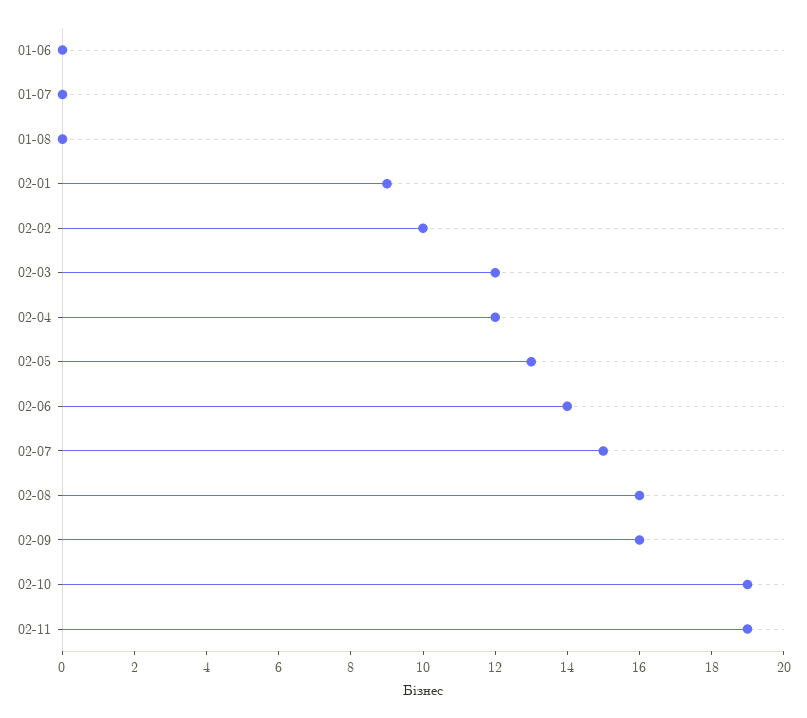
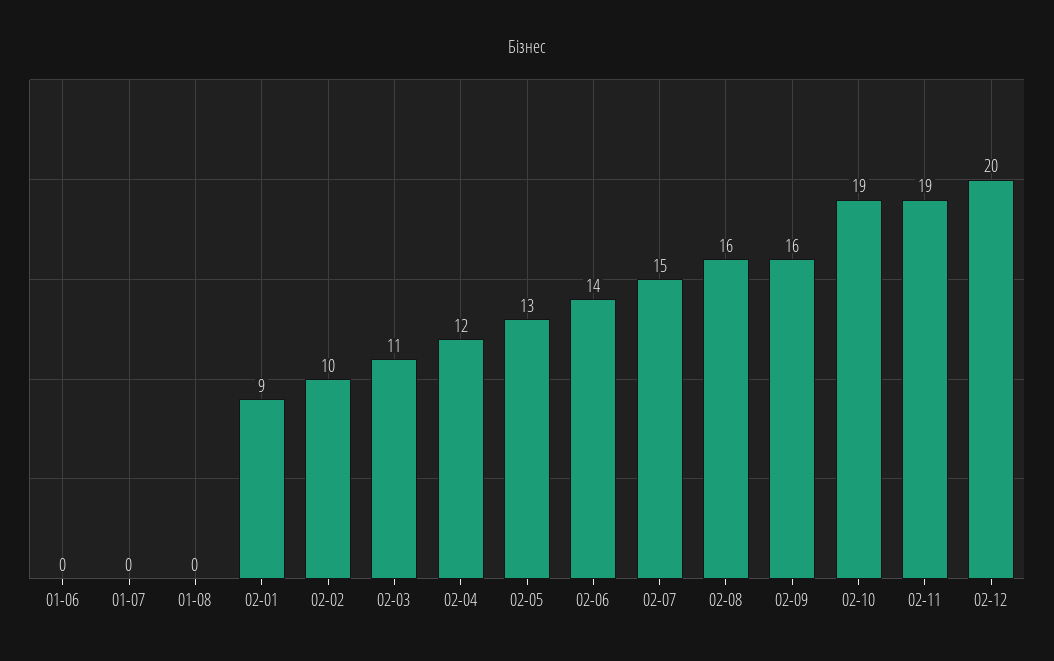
02-03: 12 -> 11
02-12: none -> 20

